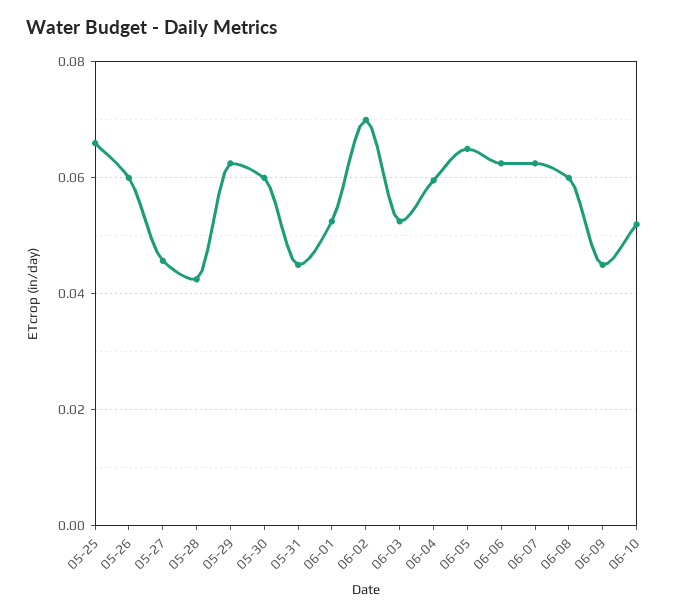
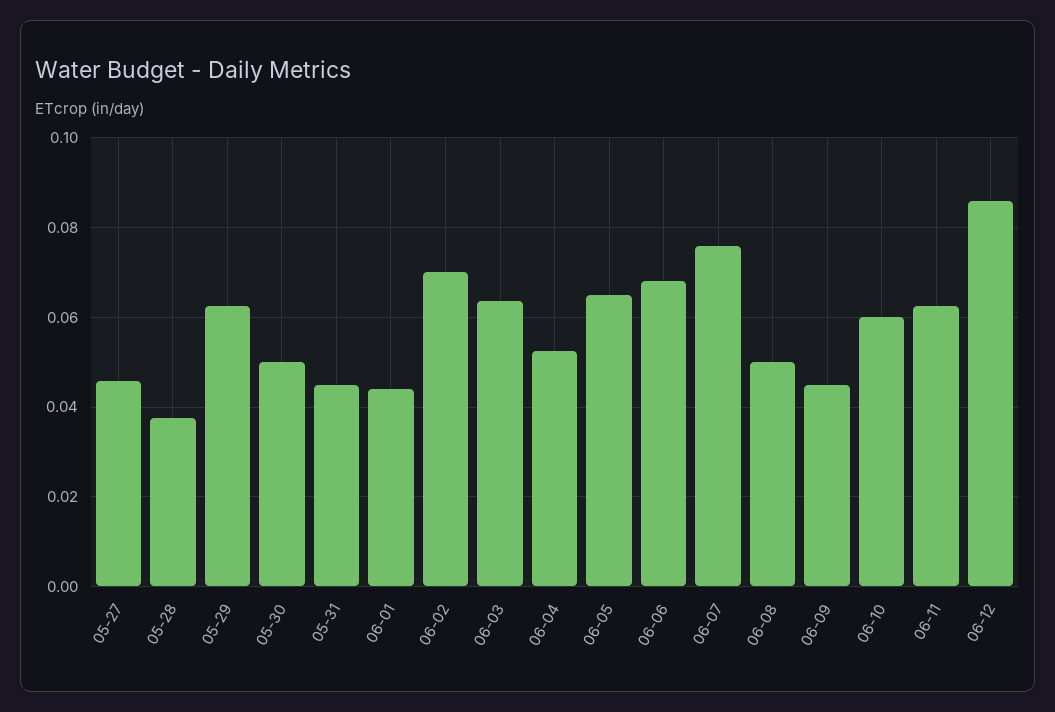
05-25: 0.066 -> none
05-26: 0.06 -> none
05-28: 0.042 -> 0.038
05-30: 0.06 -> 0.05
06-01: 0.052 -> 0.044
06-03: 0.052 -> 0.064
06-04: 0.06 -> 0.052
06-06: 0.062 -> 0.068
06-07: 0.062 -> 0.076
06-08: 0.06 -> 0.05
06-10: 0.052 -> 0.06
06-11: none -> 0.062
06-12: none -> 0.086

